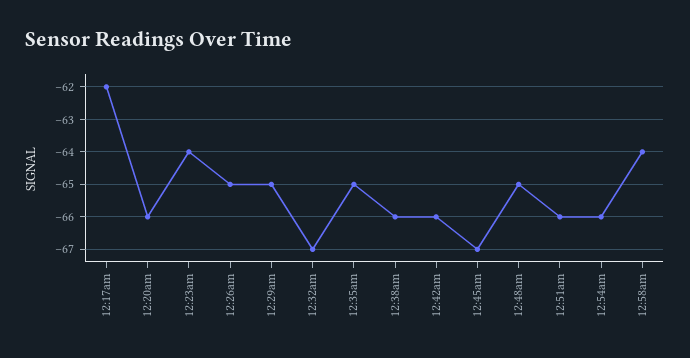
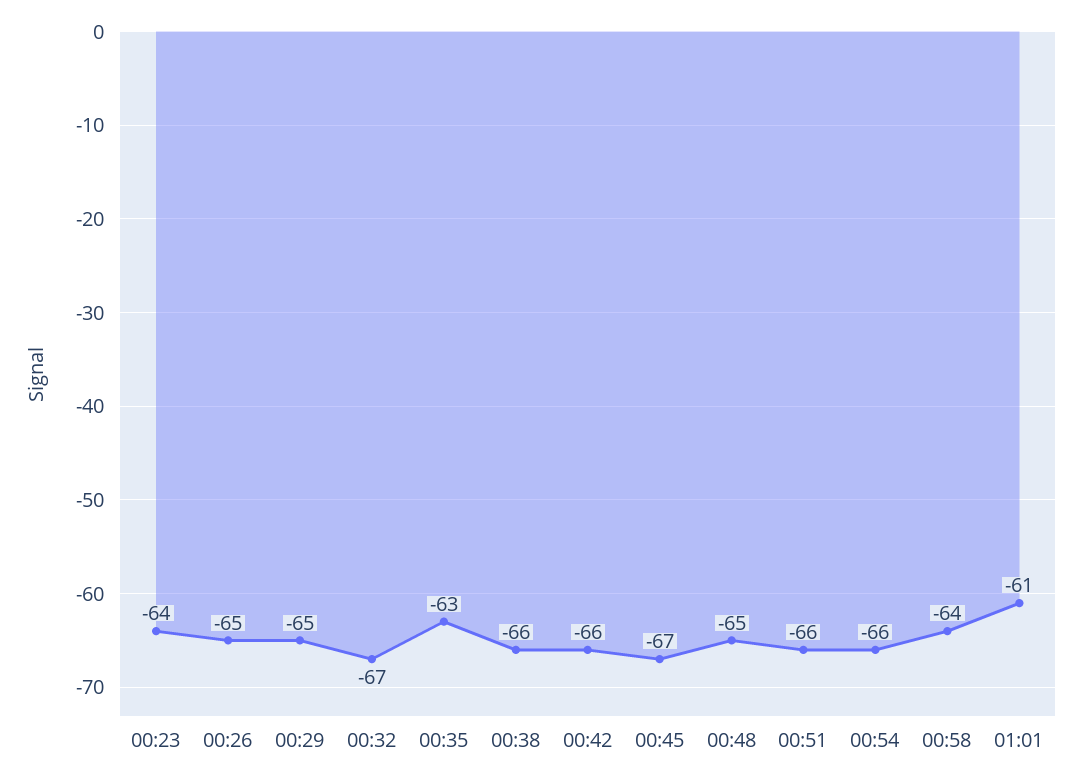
12:17am: -62 -> none
12:20am: -66 -> none
12:35am: -65 -> -63
01:01: none -> -61

